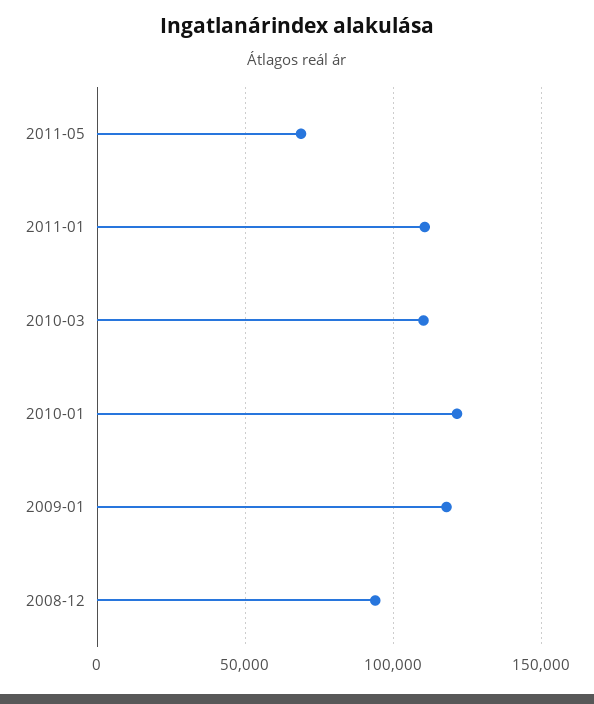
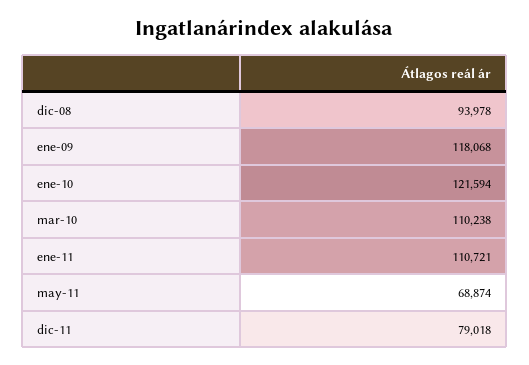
dic-11: none -> 79018

